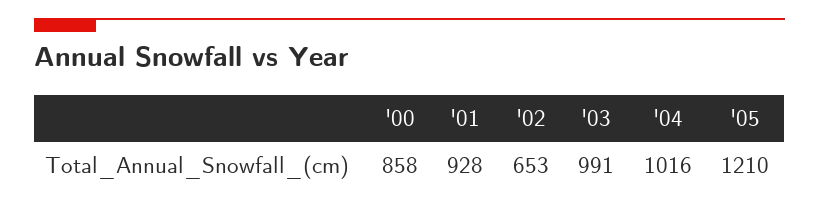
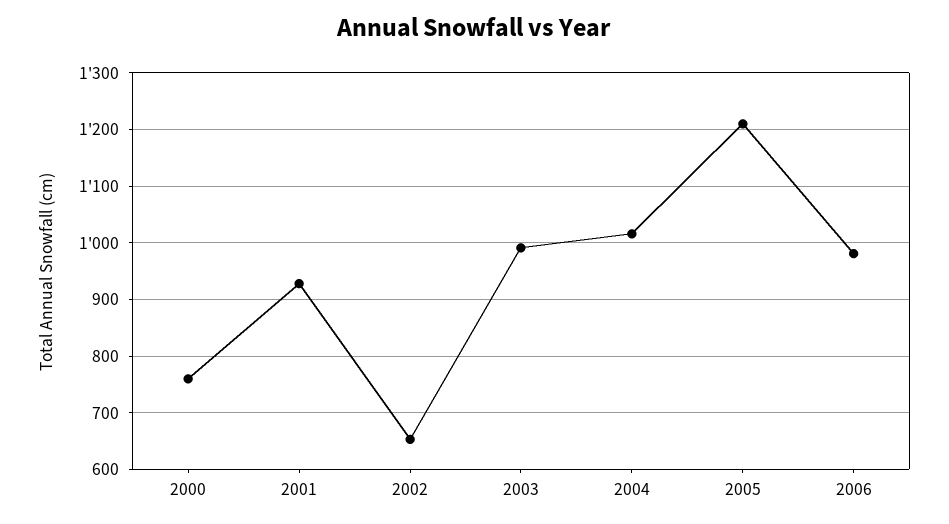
'00: 858 -> 760
2006: none -> 980

